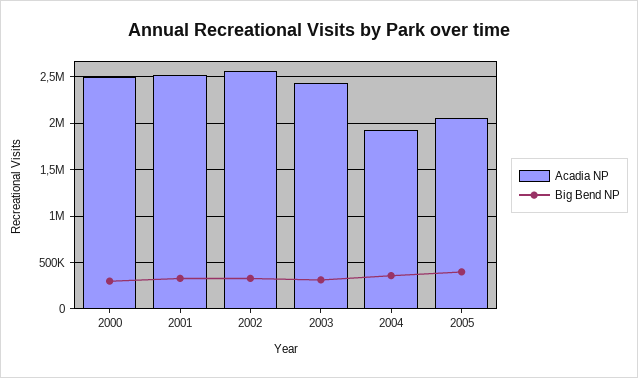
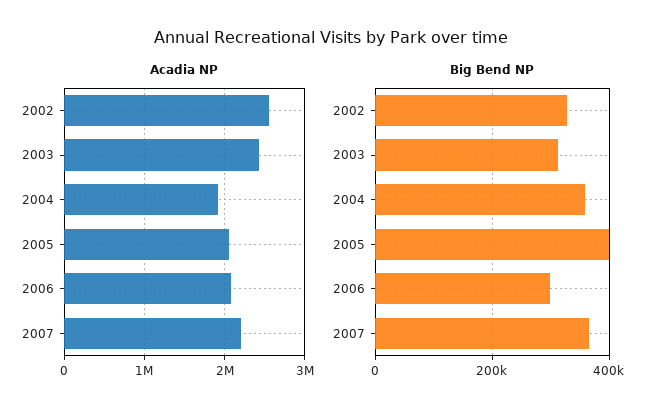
Acadia NP, 2000: 2500000 -> none
Big Bend NP, 2000: 300000 -> none
Acadia NP, 2001: 2500000 -> none
Big Bend NP, 2001: 300000 -> none
Acadia NP, 2006: none -> 2100000
Acadia NP, 2007: none -> 2200000
Big Bend NP, 2006: none -> 300000
Big Bend NP, 2007: none -> 360000

